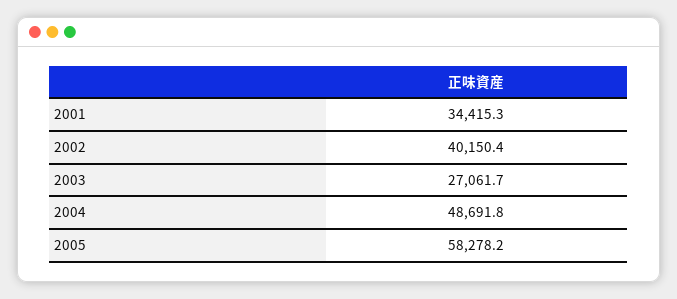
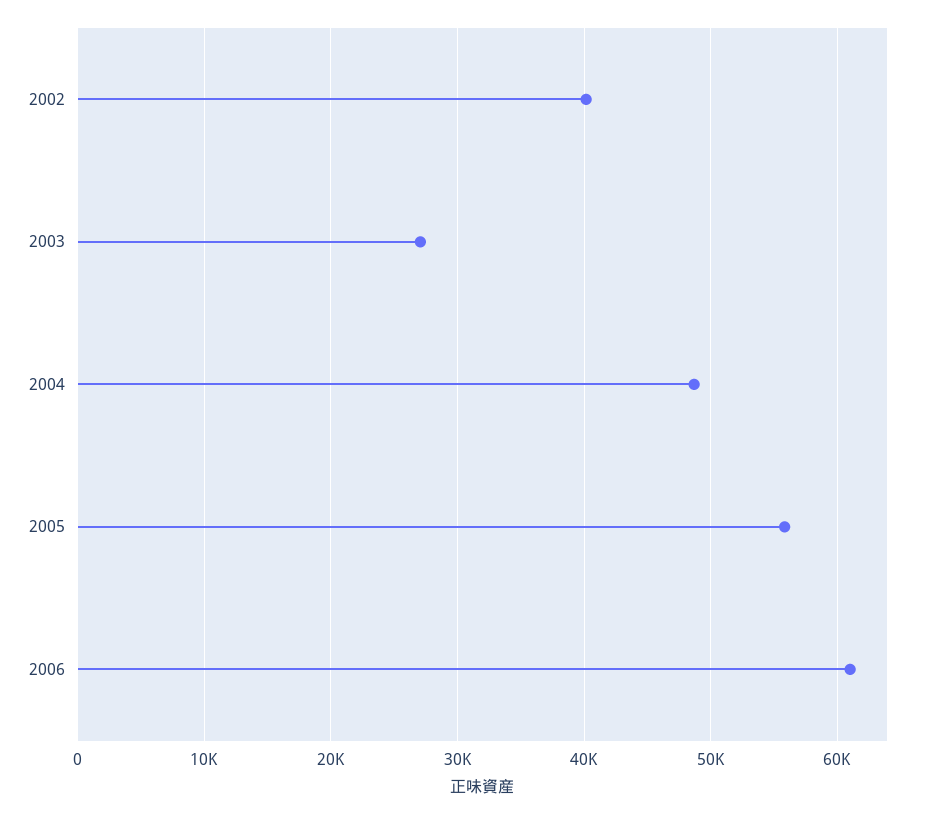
2001: 34415.3 -> none
2005: 58278.2 -> 56000
2006: none -> 61000

